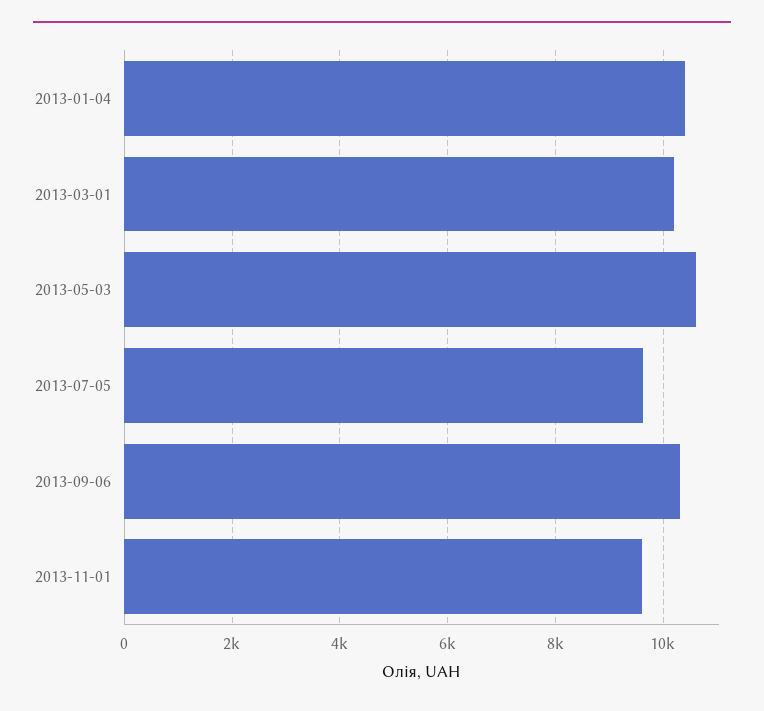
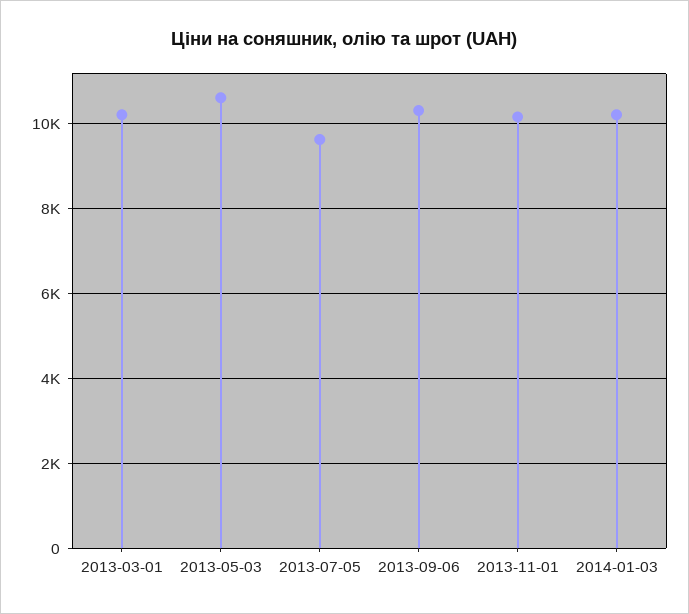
2013-01-04: 10400 -> none
2013-11-01: 9600 -> 10200
2014-01-03: none -> 10200

